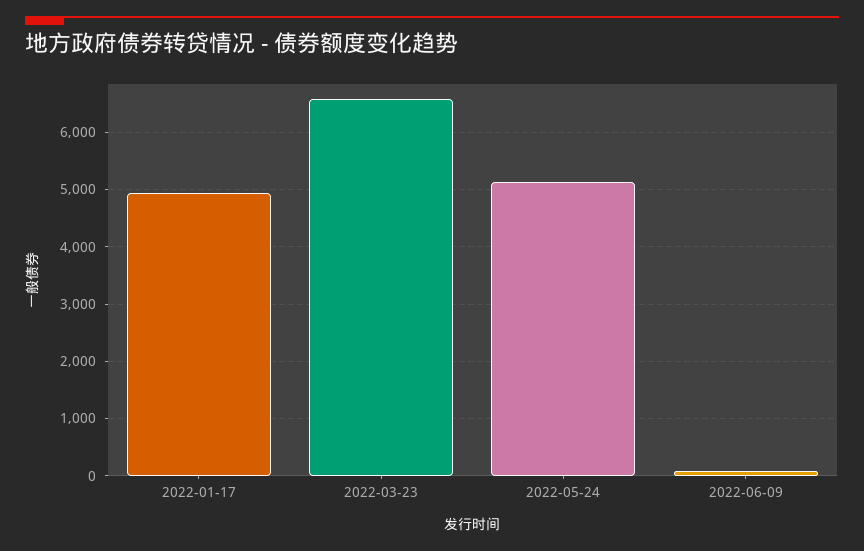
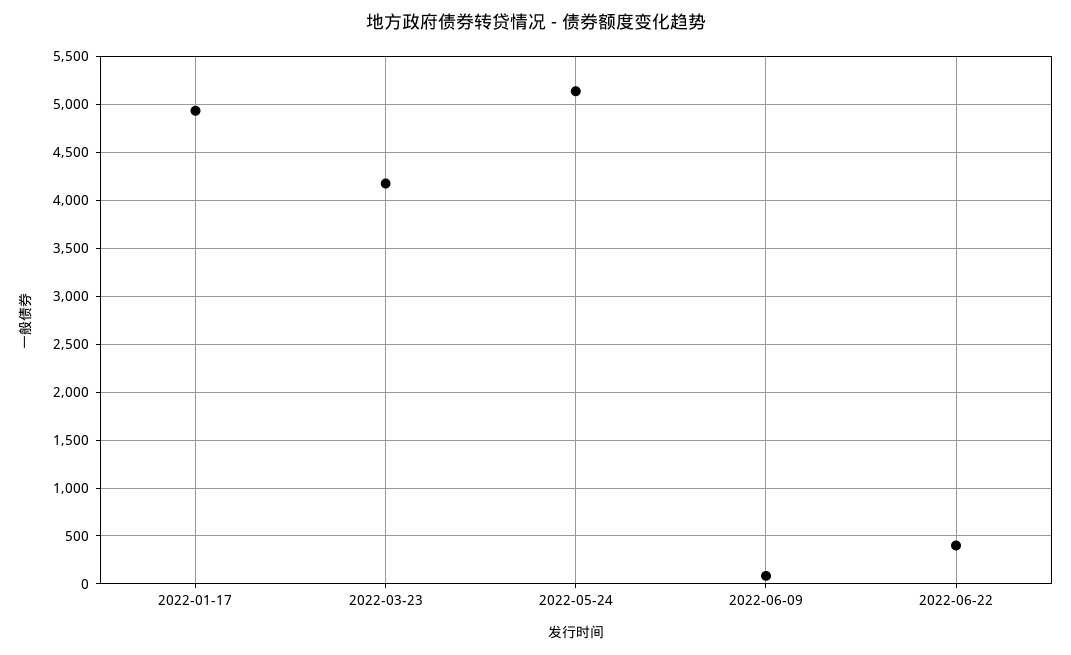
2022-03-23: 6600 -> 4200
2022-06-22: none -> 400

